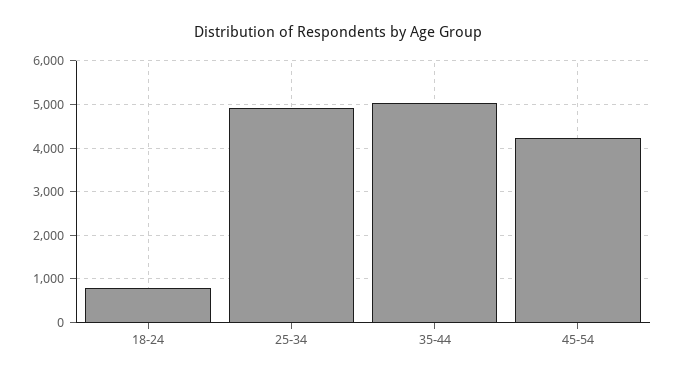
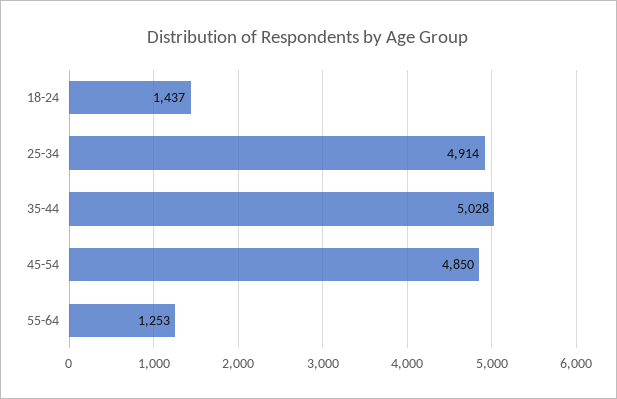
18-24: 800 -> 1437
45-54: 4200 -> 4850
55-64: none -> 1253

